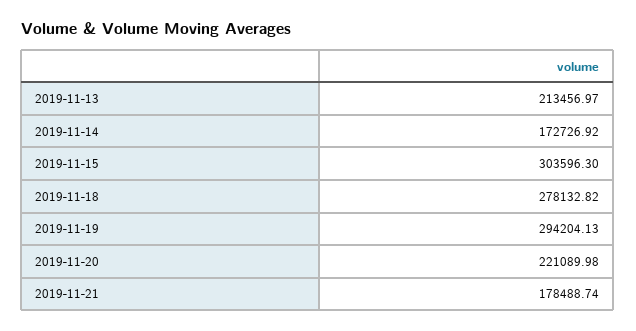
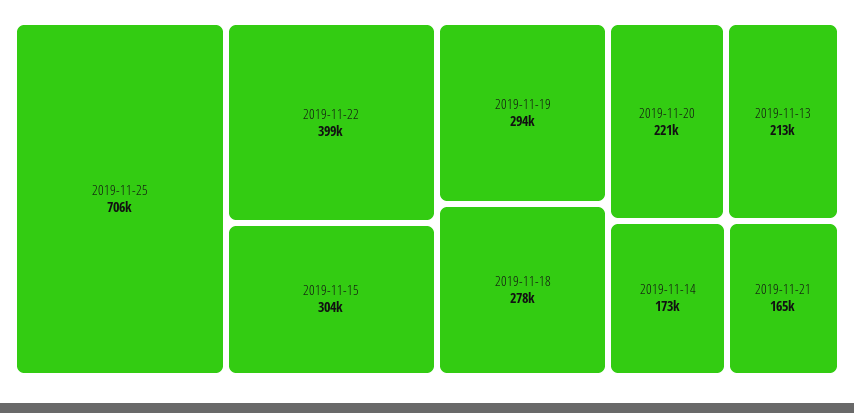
2019-11-21: 178488.74 -> 165000
2019-11-25: none -> 706000
2019-11-22: none -> 399000

